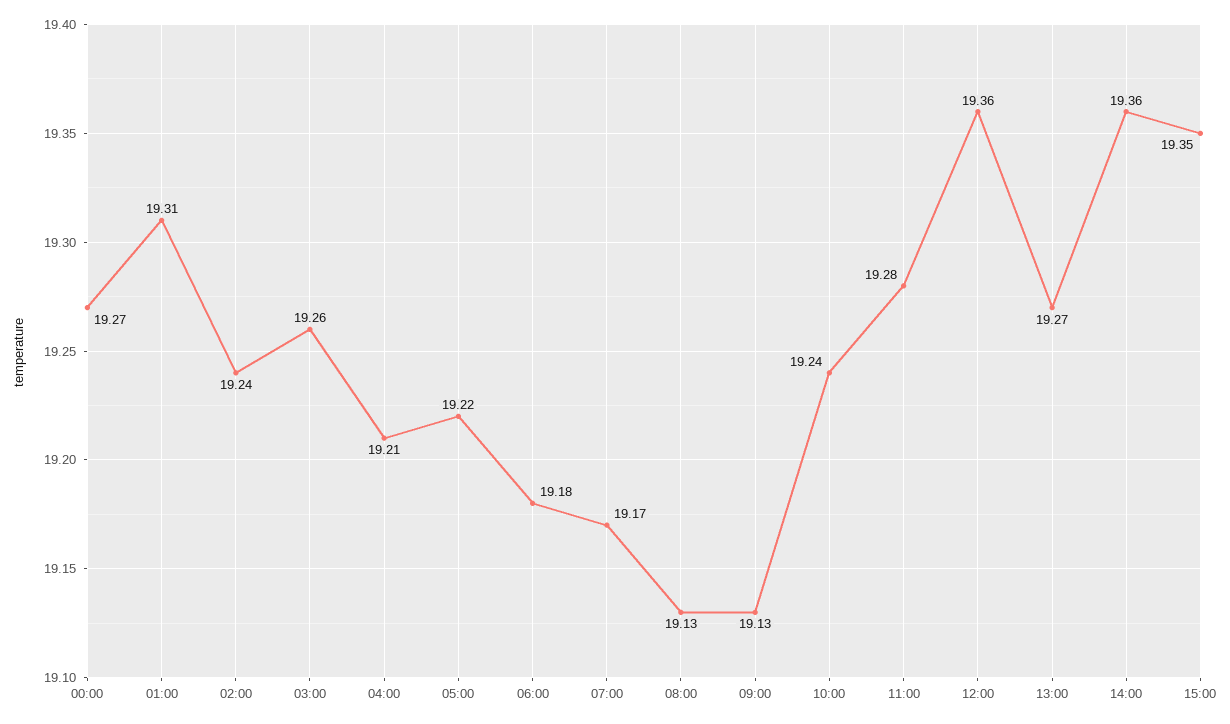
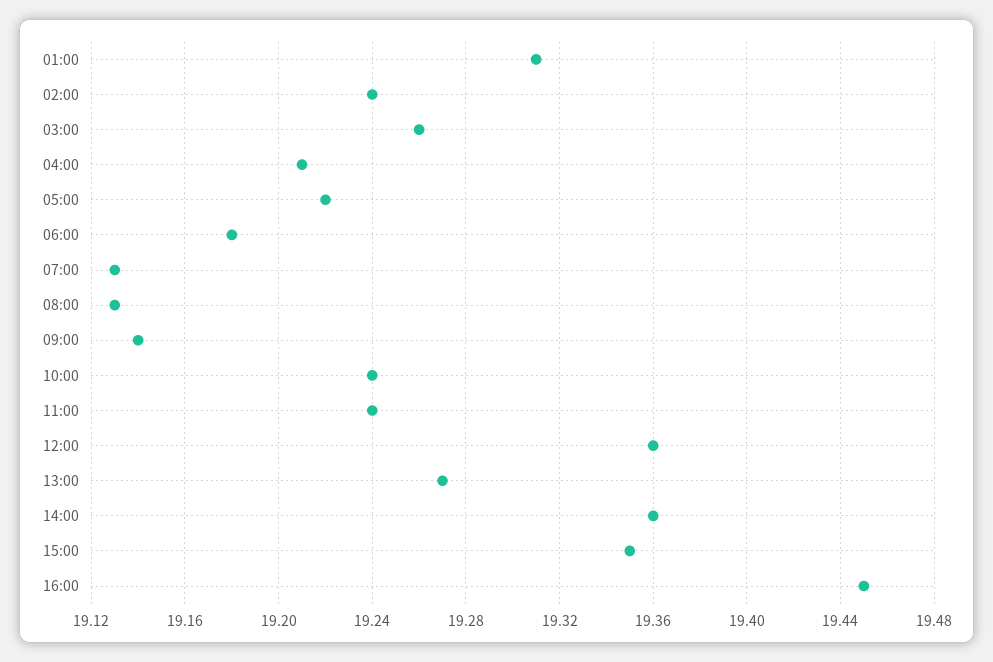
00:00: 19.27 -> none
07:00: 19.17 -> 19.13
09:00: 19.13 -> 19.14
11:00: 19.28 -> 19.24
16:00: none -> 19.45

